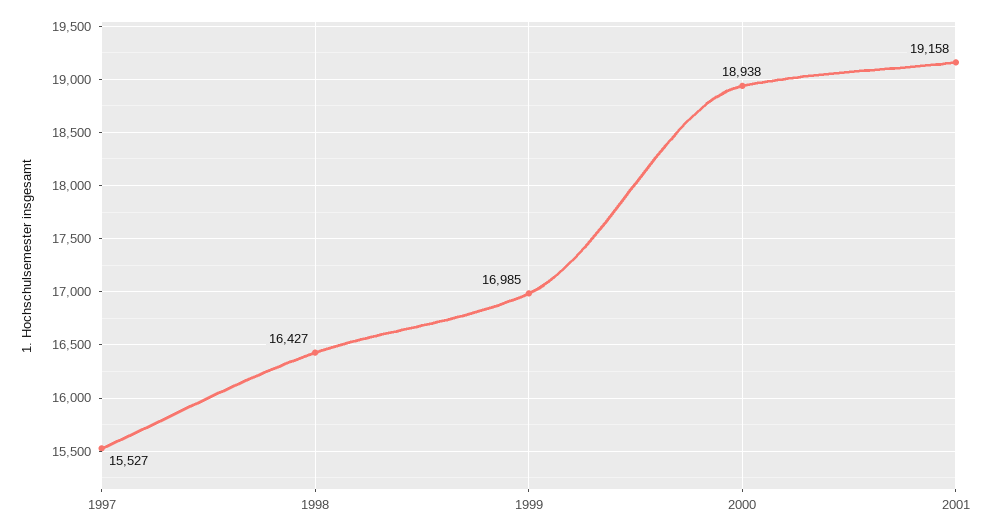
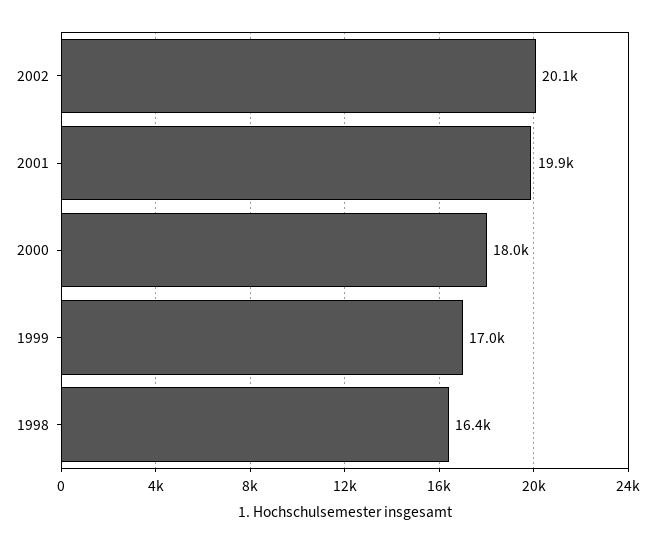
1997: 15527 -> none
2000: 18938 -> 18000
2001: 19158 -> 19900
2002: none -> 20100

